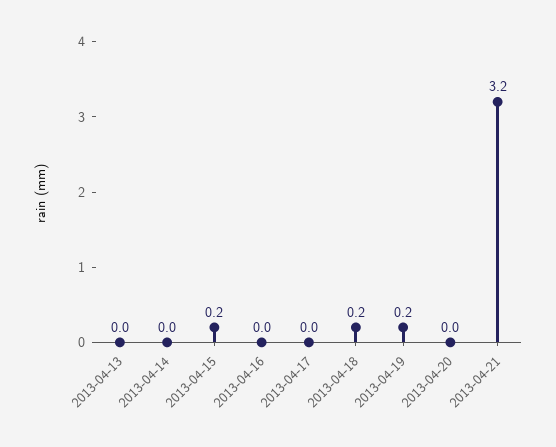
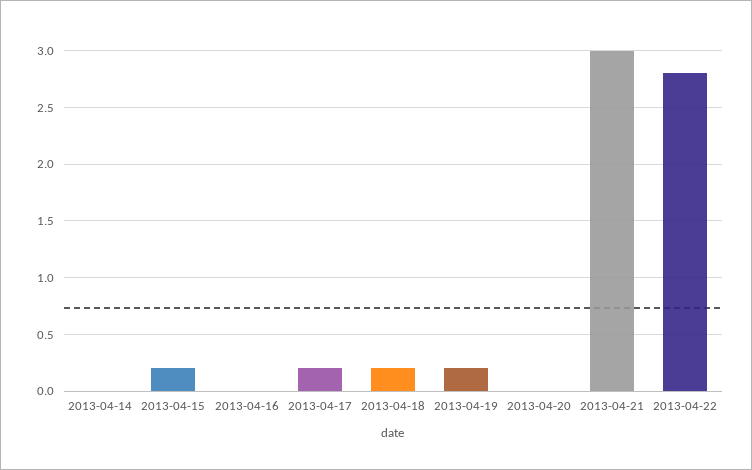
2013-04-13: 0 -> none
2013-04-17: 0 -> 0.2
2013-04-21: 3.2 -> 3
2013-04-22: none -> 2.8

